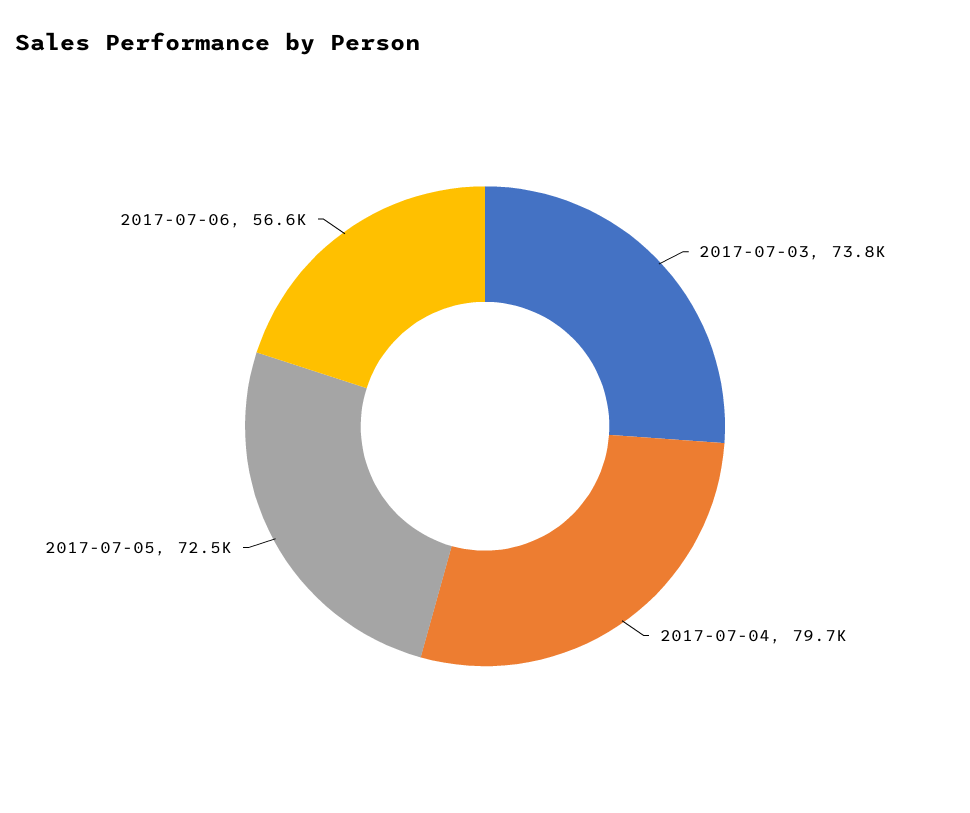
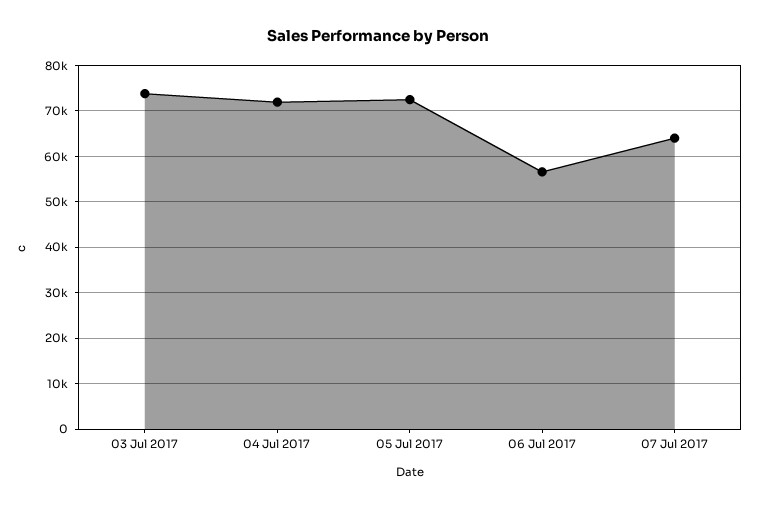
2017-07-04: 79700 -> 72000
07 Jul 2017: none -> 64000

